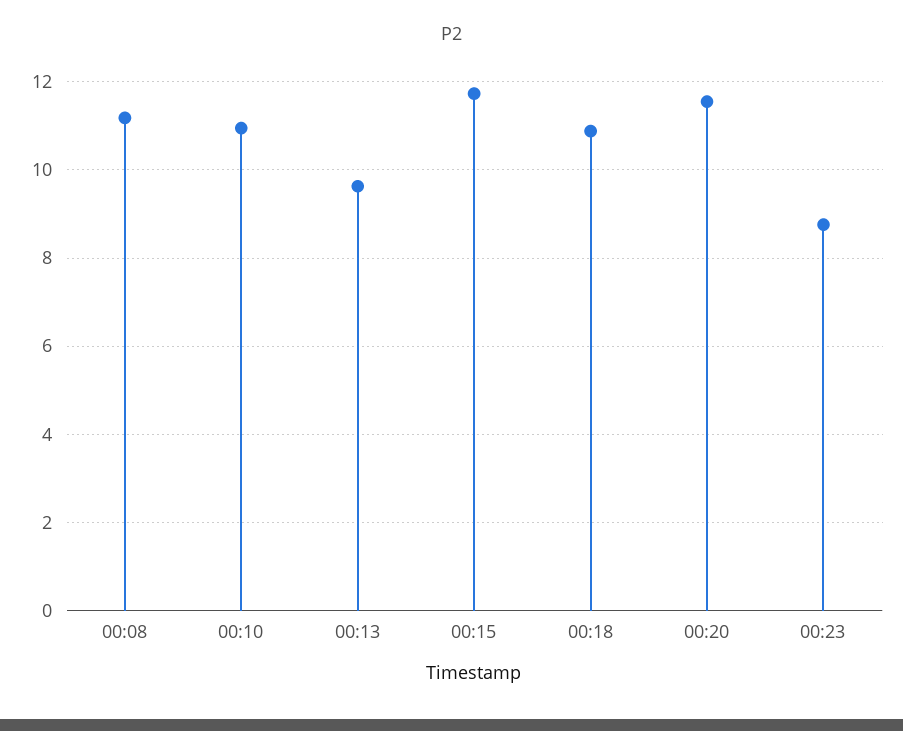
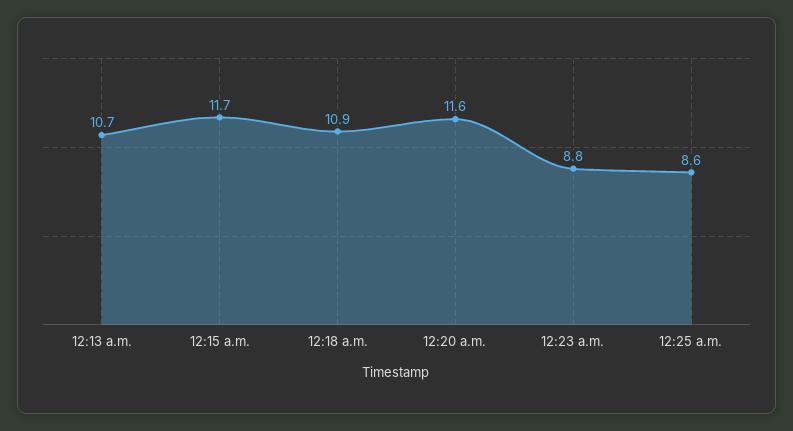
00:08: 11.2 -> none
00:10: 11 -> none
00:13: 9.6 -> 10.7
12:25 a.m.: none -> 8.6

